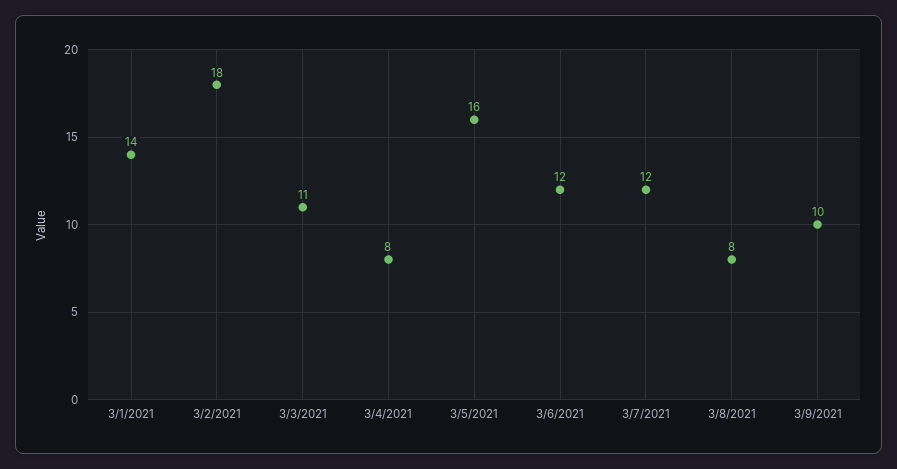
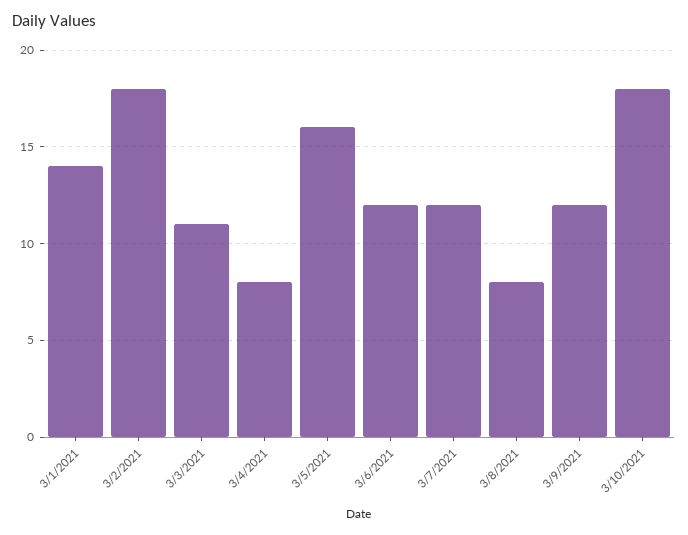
3/9/2021: 10 -> 12
3/10/2021: none -> 18

